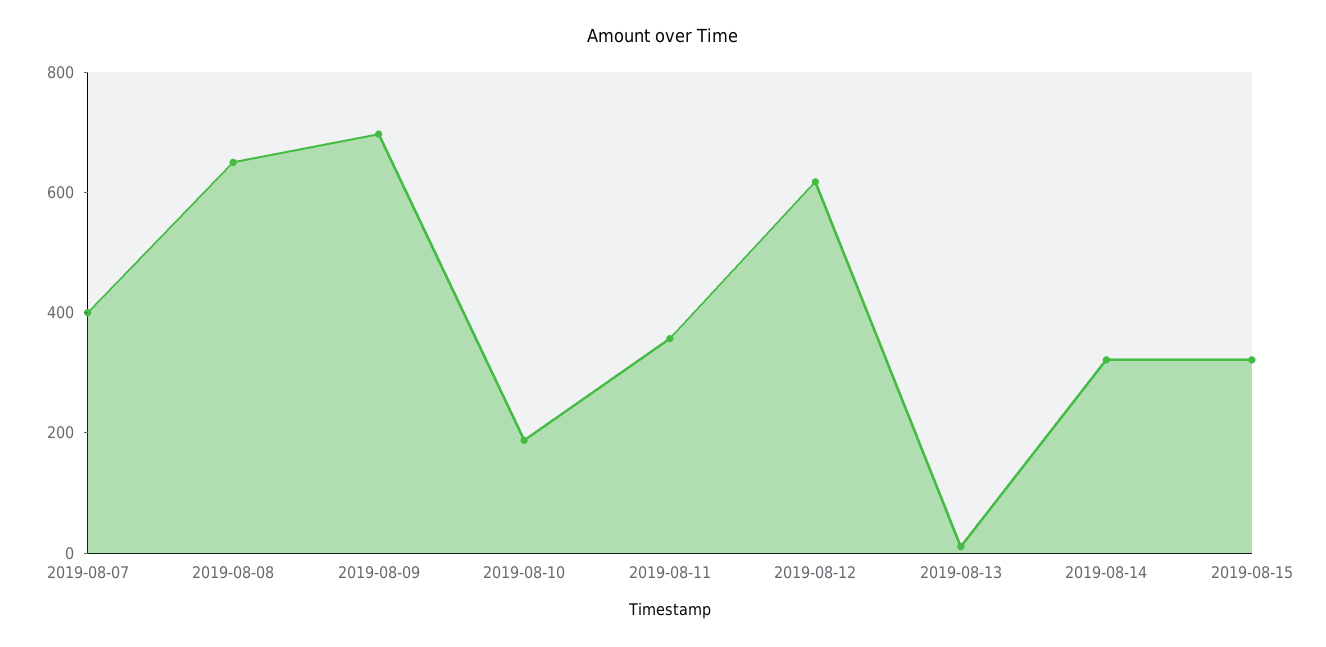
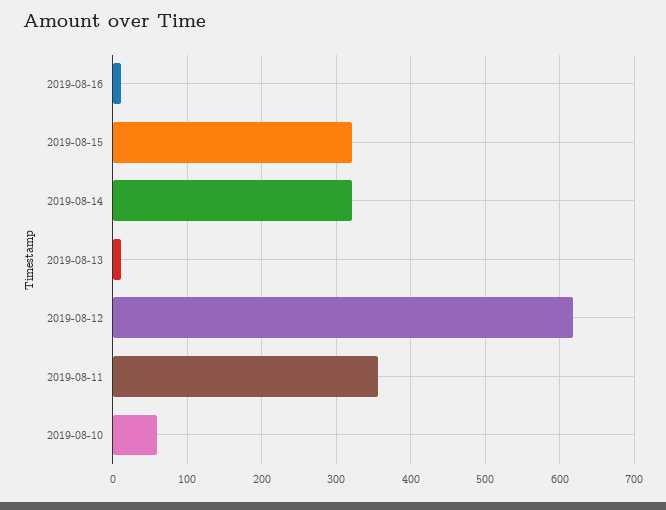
2019-08-07: 400 -> none
2019-08-08: 650 -> none
2019-08-09: 700 -> none
2019-08-10: 200 -> 60
2019-08-16: none -> 10

